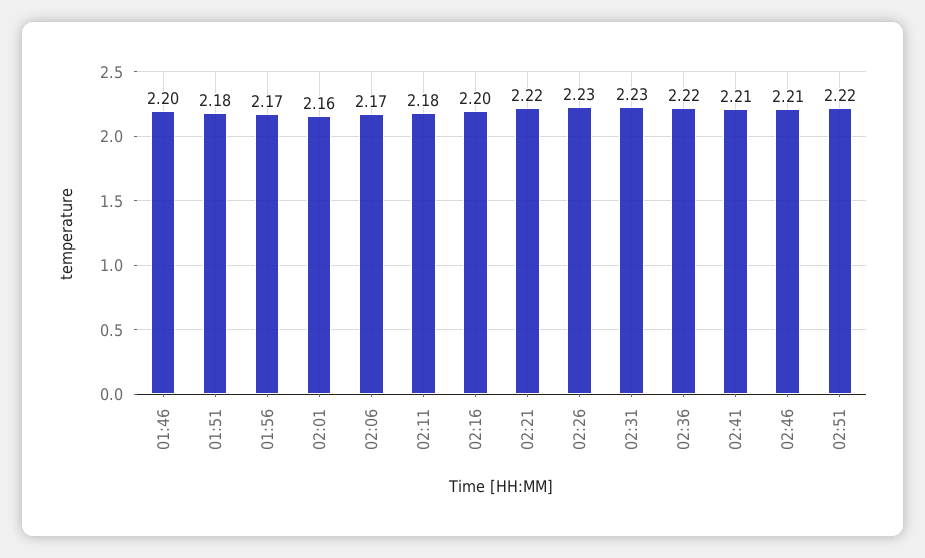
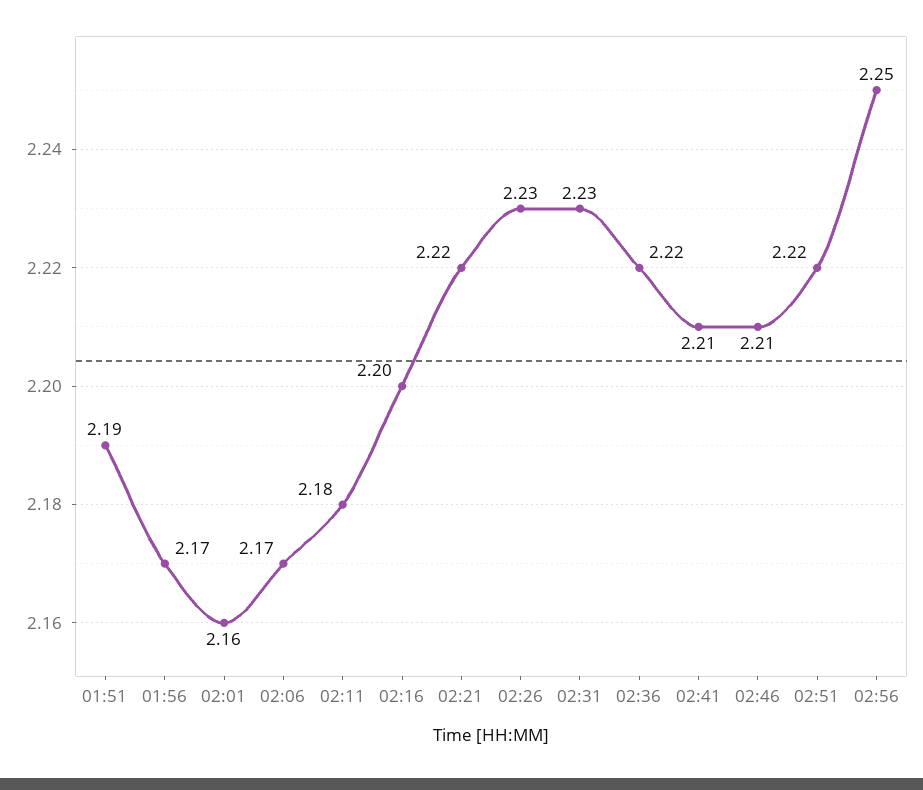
01:46: 2.2 -> none
01:51: 2.18 -> 2.19
02:56: none -> 2.25

